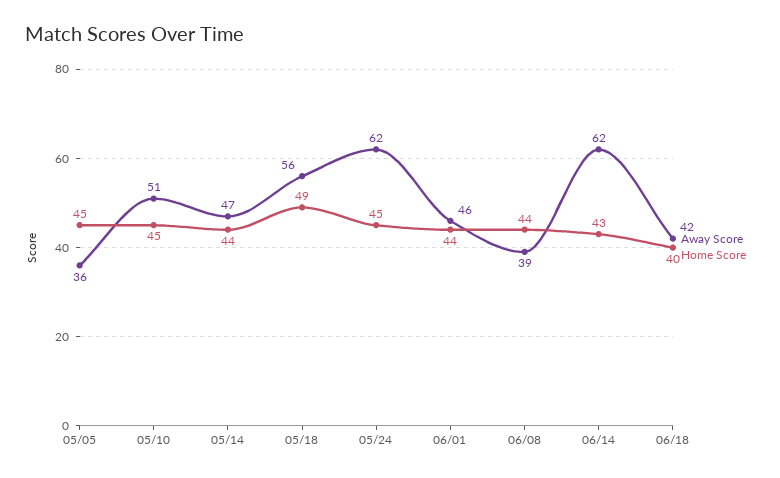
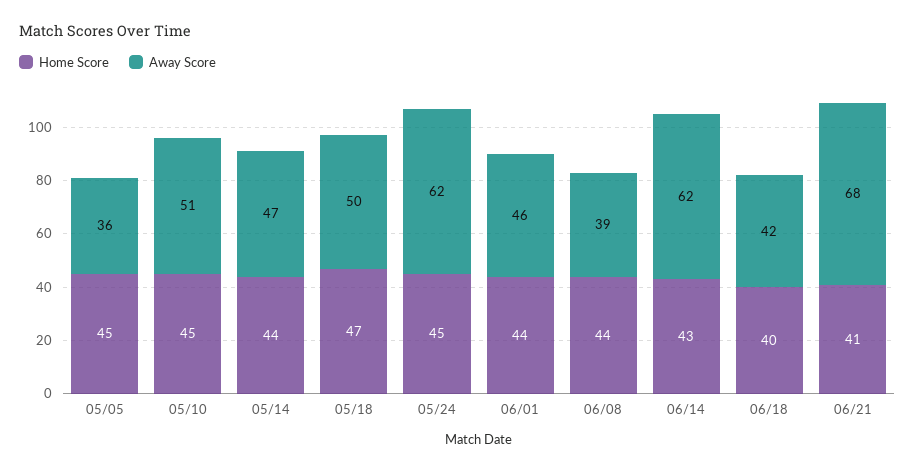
Away Score, 05/18: 56 -> 50
Home Score, 05/18: 49 -> 47
Home Score, 06/21: none -> 41
Away Score, 06/21: none -> 68

